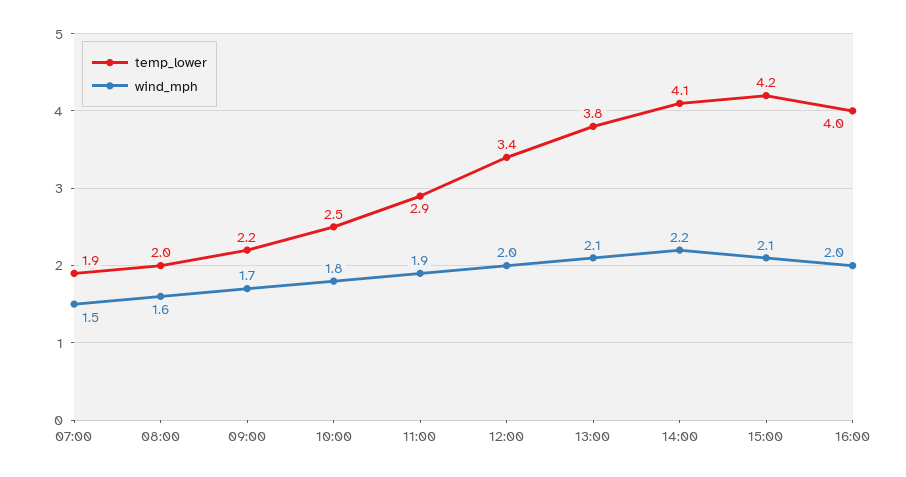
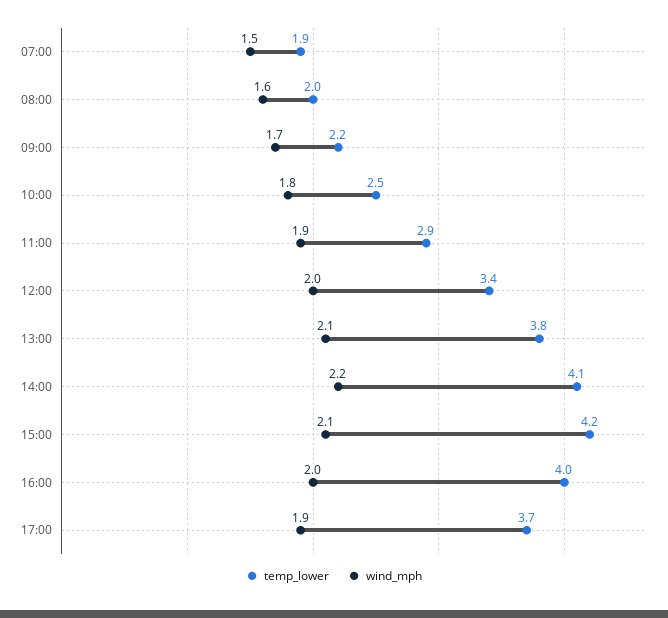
temp_lower, 17:00: none -> 3.7
wind_mph, 17:00: none -> 1.9

